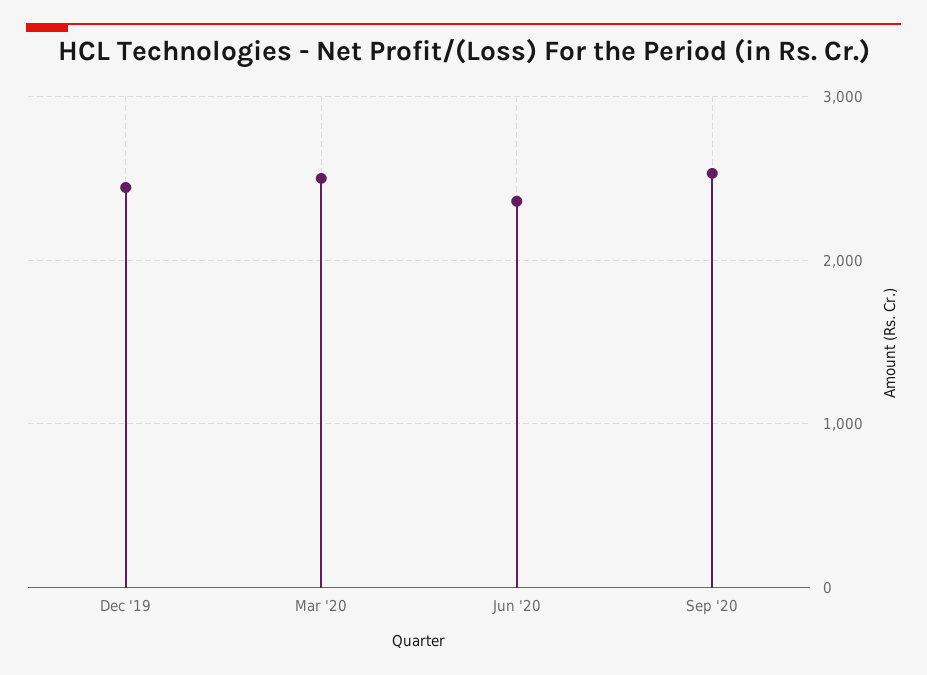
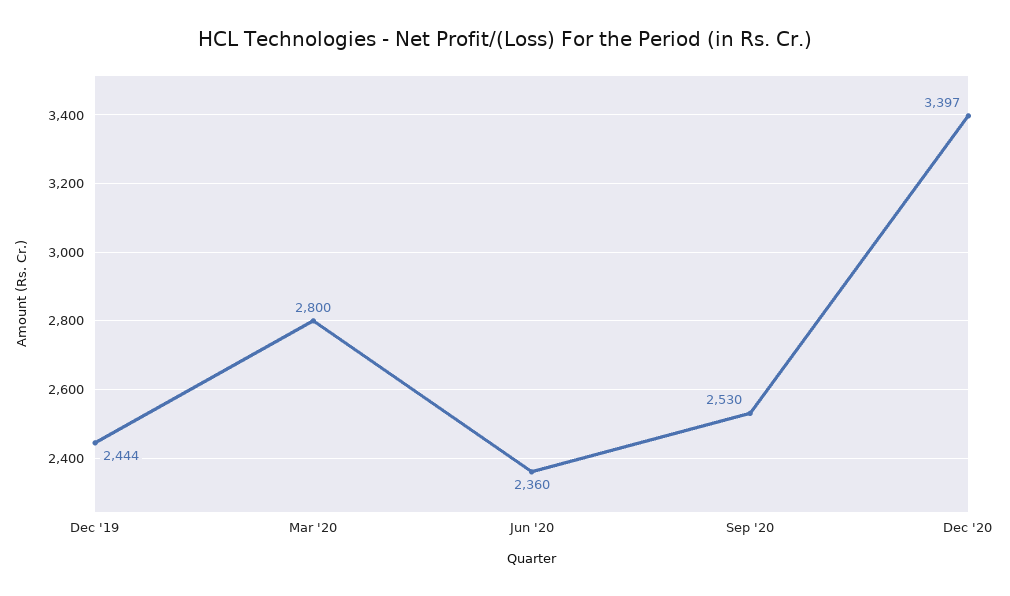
Mar '20: 2500 -> 2800
Dec '20: none -> 3397

